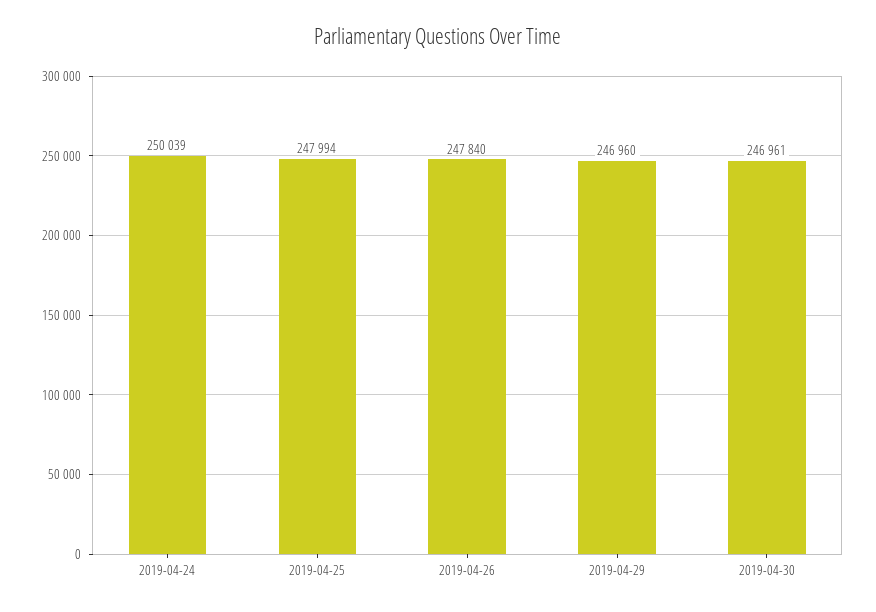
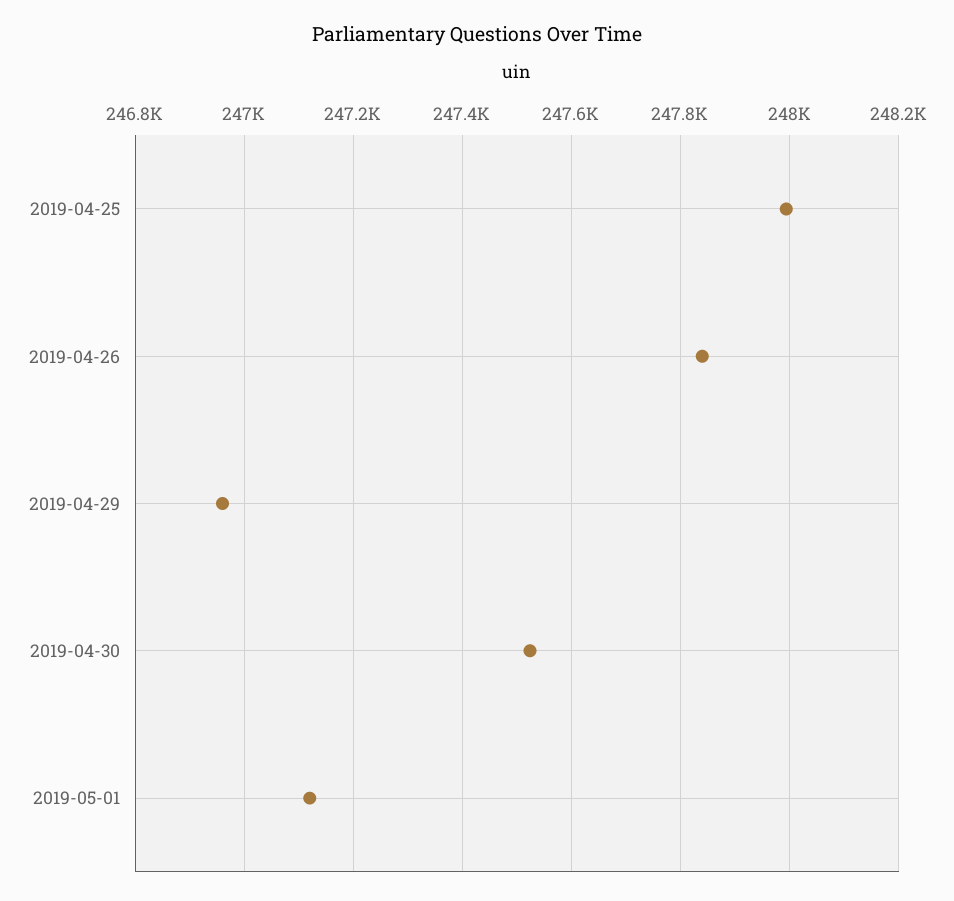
2019-04-24: 250039 -> none
2019-04-30: 246961 -> 247520
2019-05-01: none -> 247120

